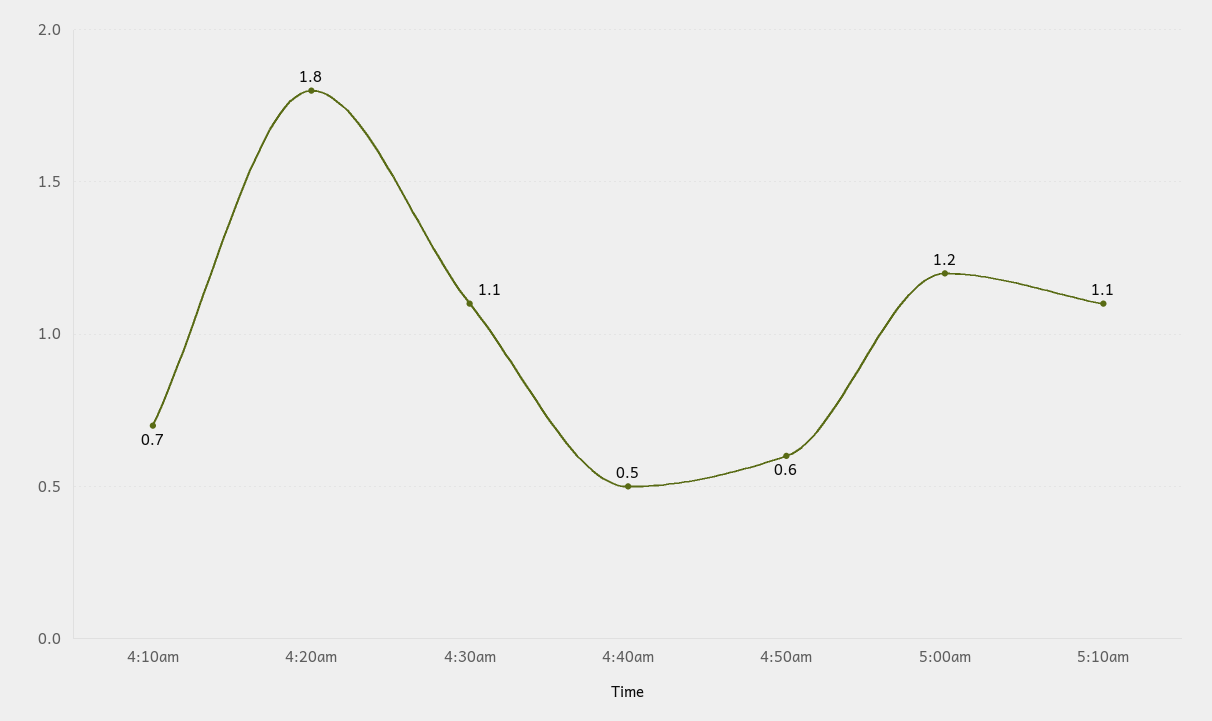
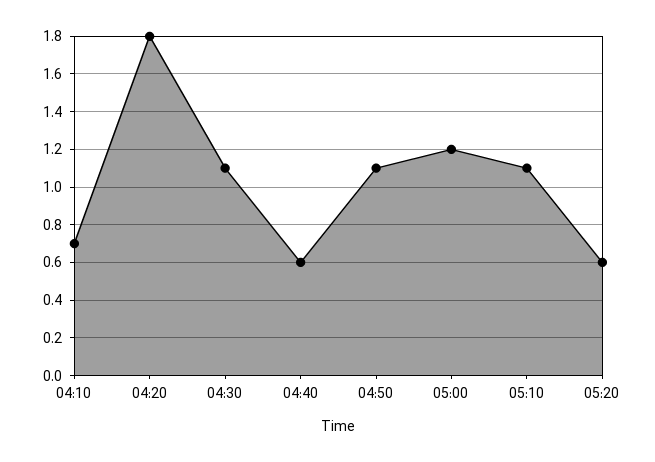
4:40am: 0.5 -> 0.6
4:50am: 0.6 -> 1.1
05:20: none -> 0.6

